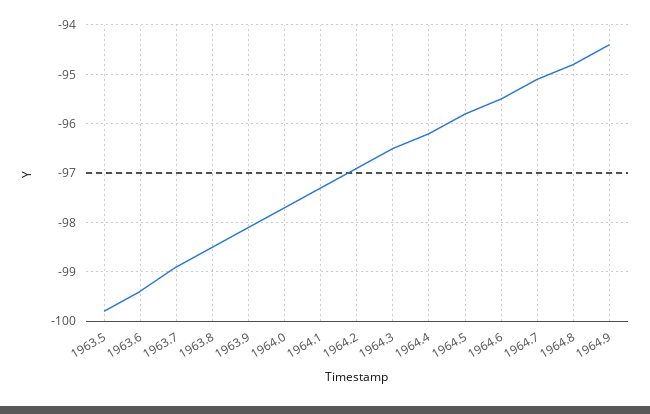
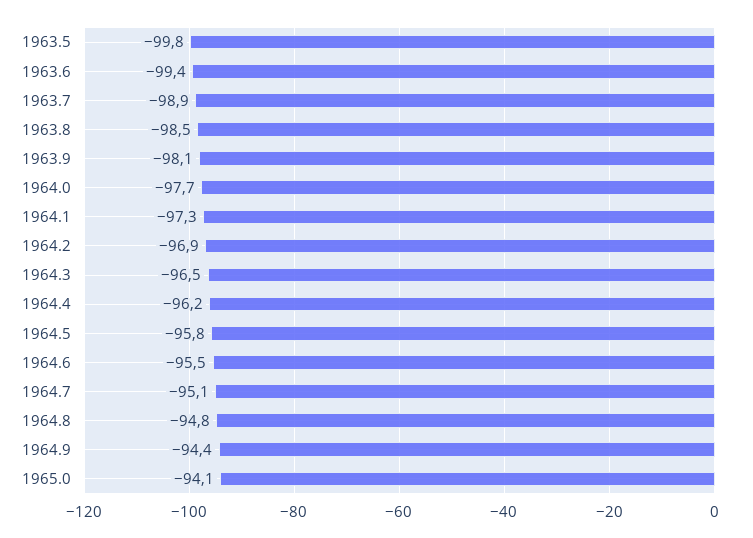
1965.0: none -> -94.1

